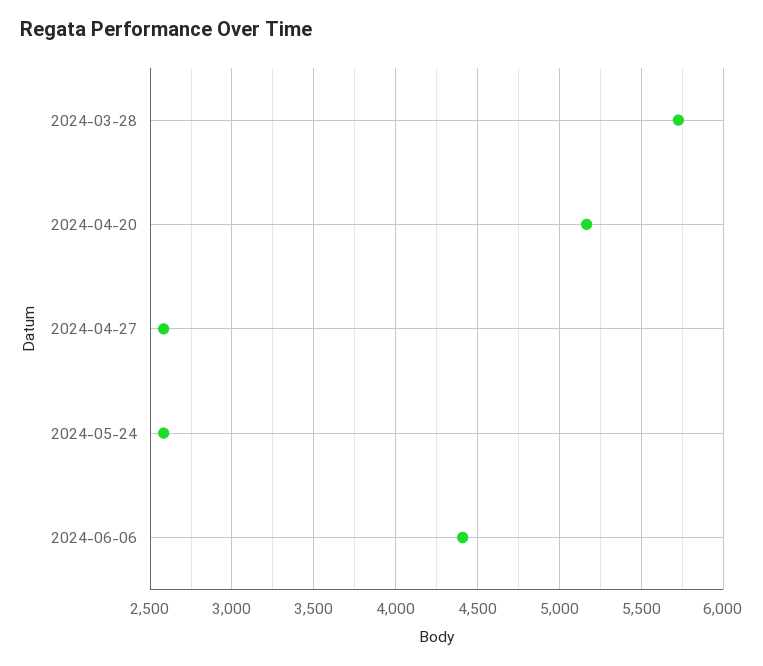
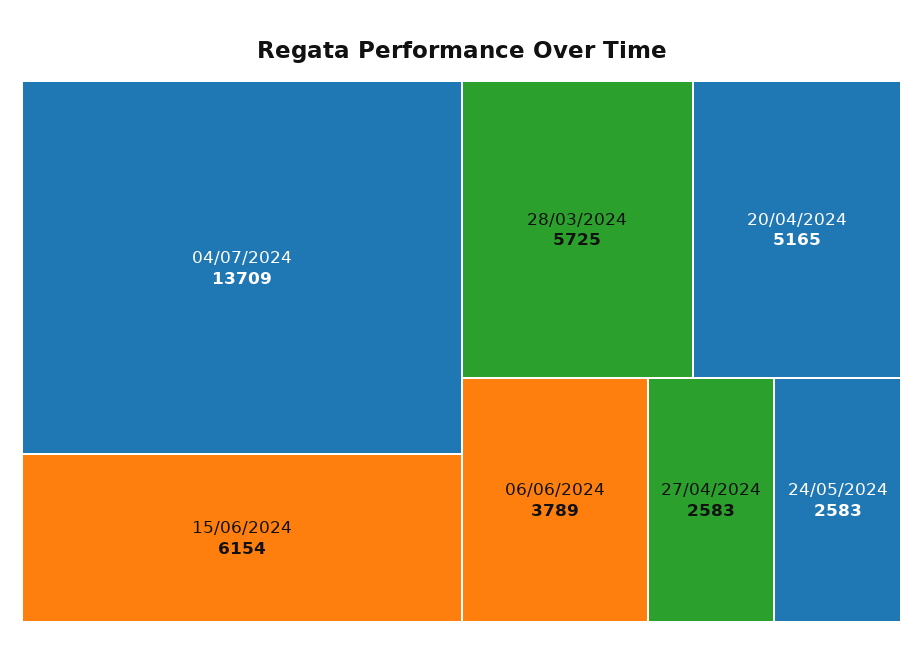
2024-06-06: 4400 -> 3789
04/07/2024: none -> 13709
15/06/2024: none -> 6154

